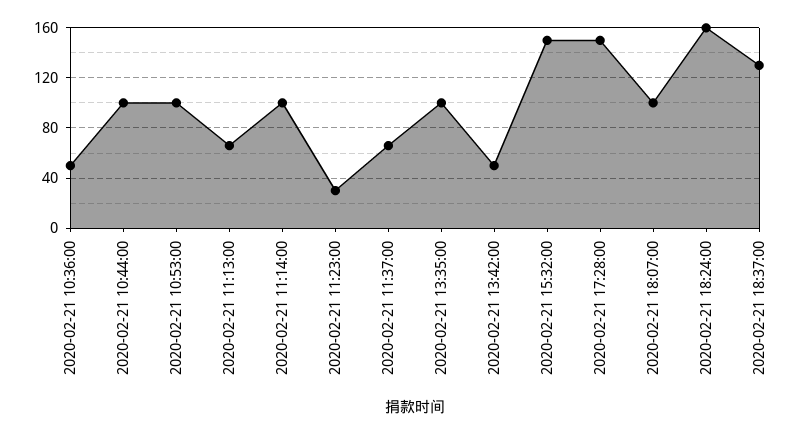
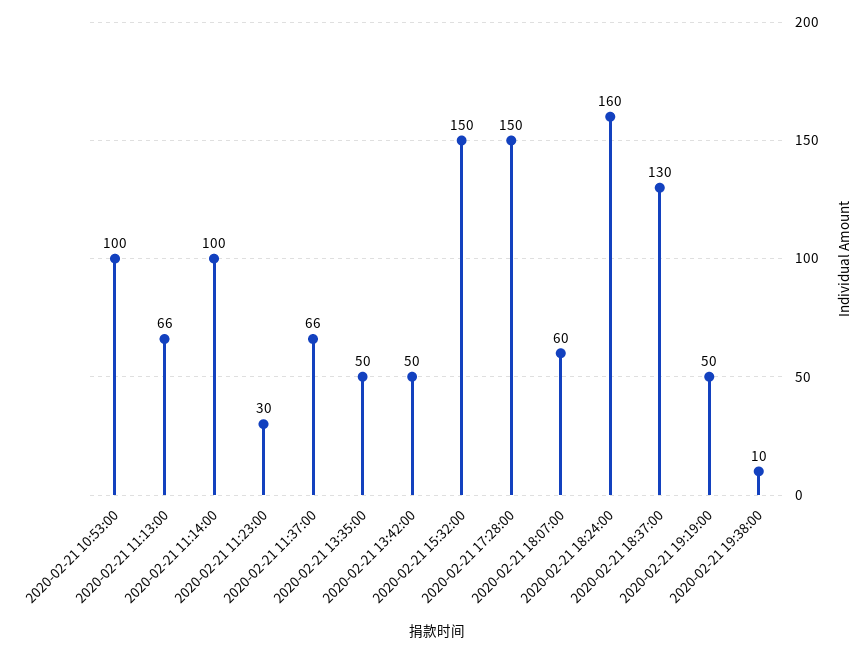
2020-02-21 10:36:00: 50 -> none
2020-02-21 10:44:00: 100 -> none
2020-02-21 13:35:00: 100 -> 50
2020-02-21 18:07:00: 100 -> 60
2020-02-21 19:19:00: none -> 50
2020-02-21 19:38:00: none -> 10

